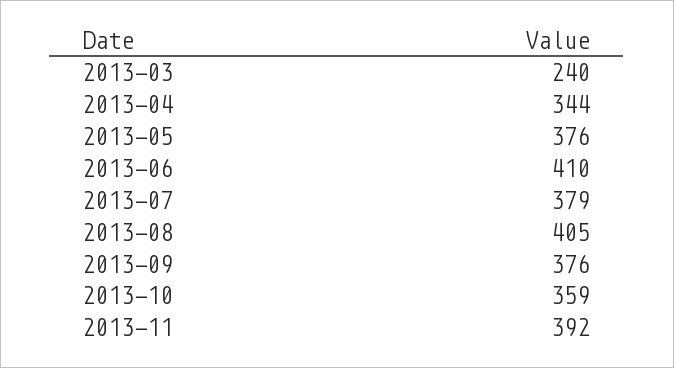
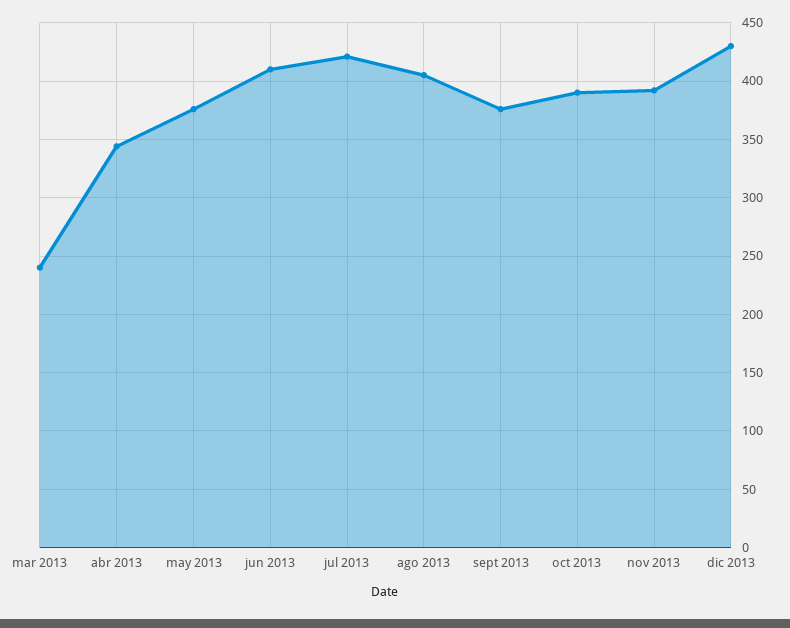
2013-07: 379 -> 420
2013-10: 359 -> 390
dic 2013: none -> 430

